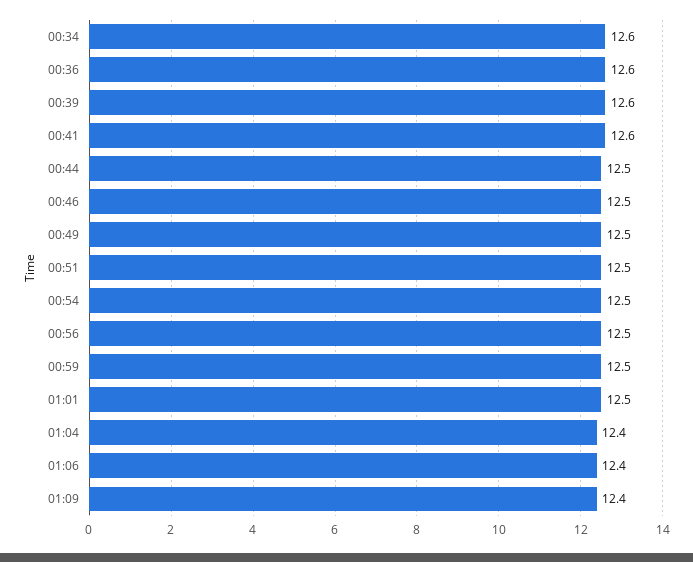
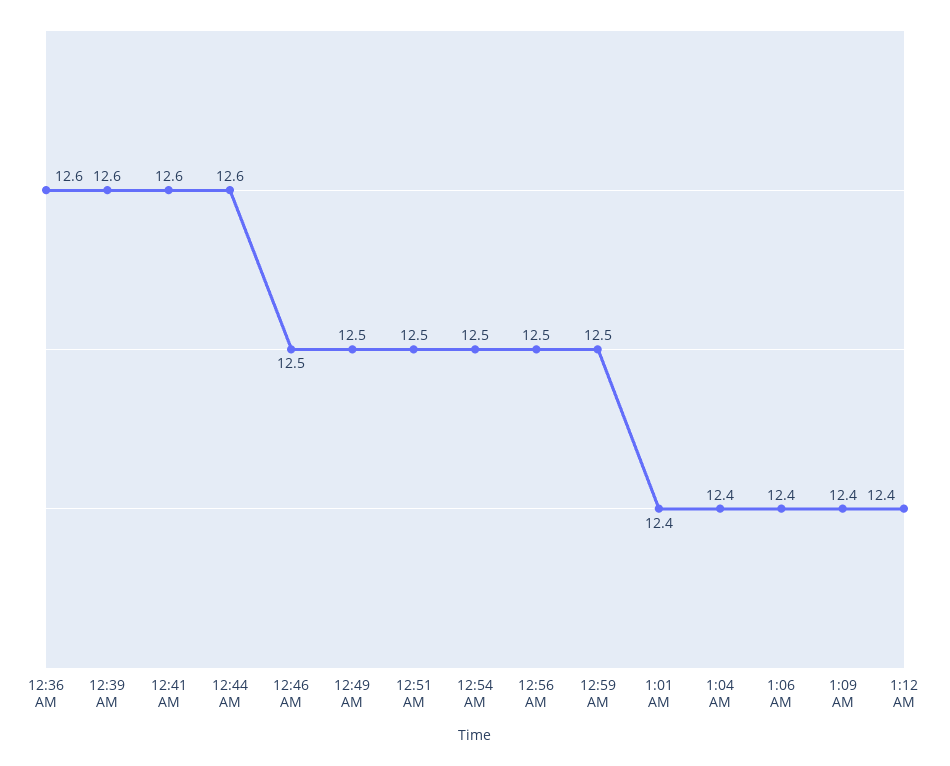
00:34: 12.6 -> none
00:44: 12.5 -> 12.6
01:01: 12.5 -> 12.4
1:12 AM: none -> 12.4

